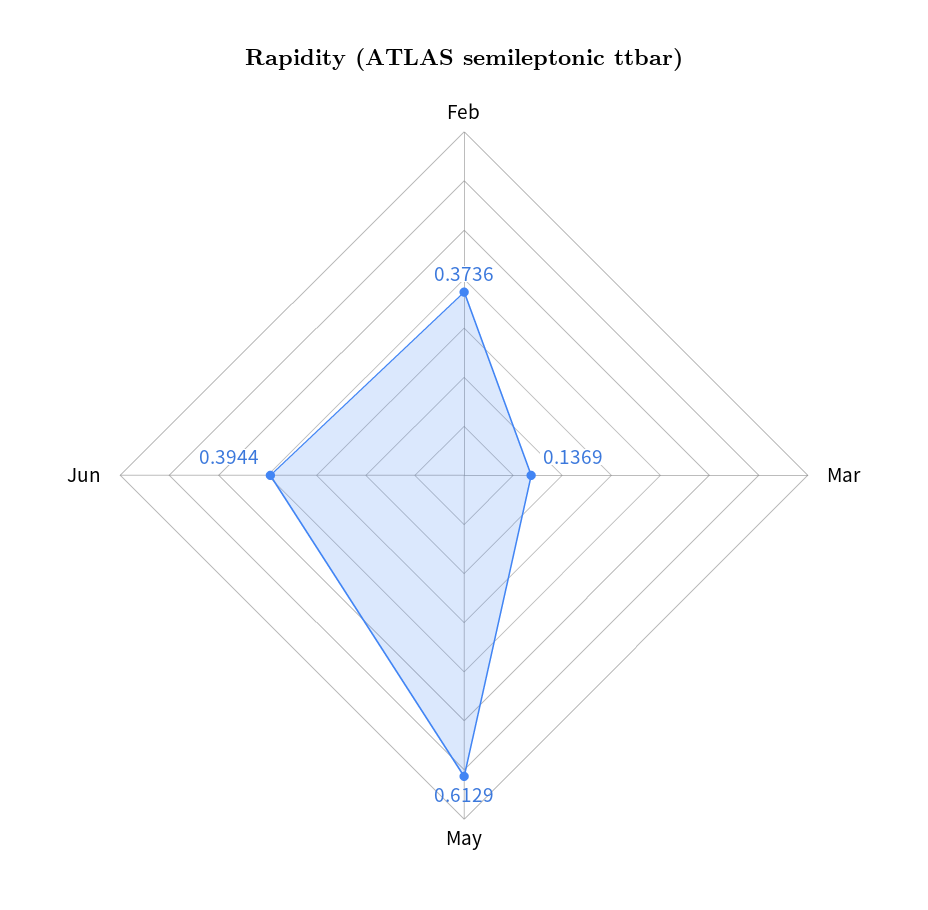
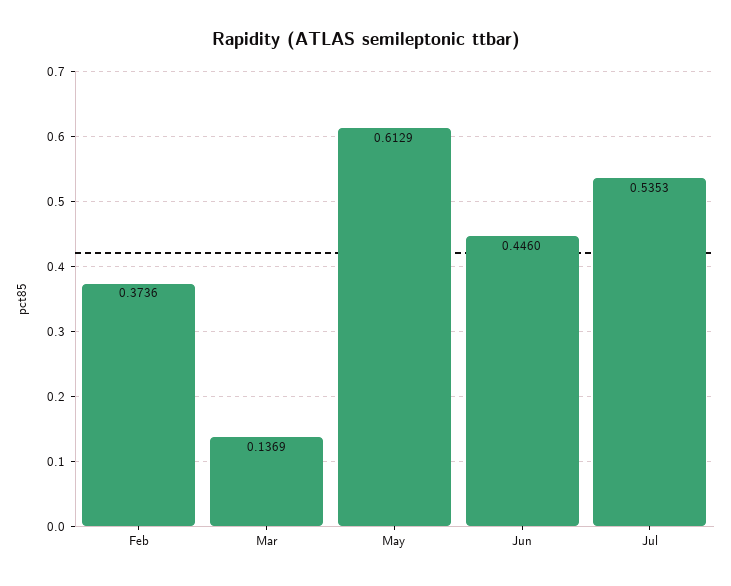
Jun: 0.3944 -> 0.446
Jul: none -> 0.5353

